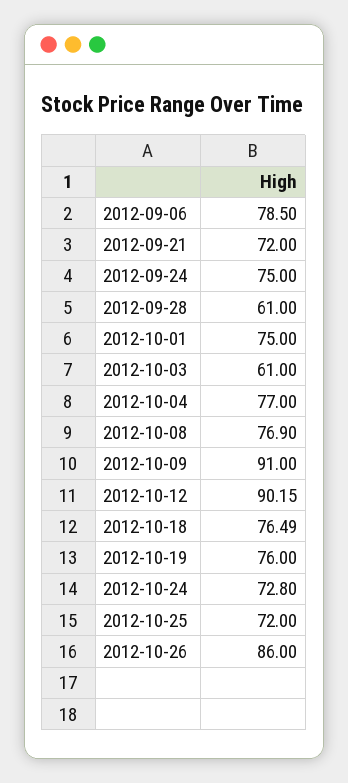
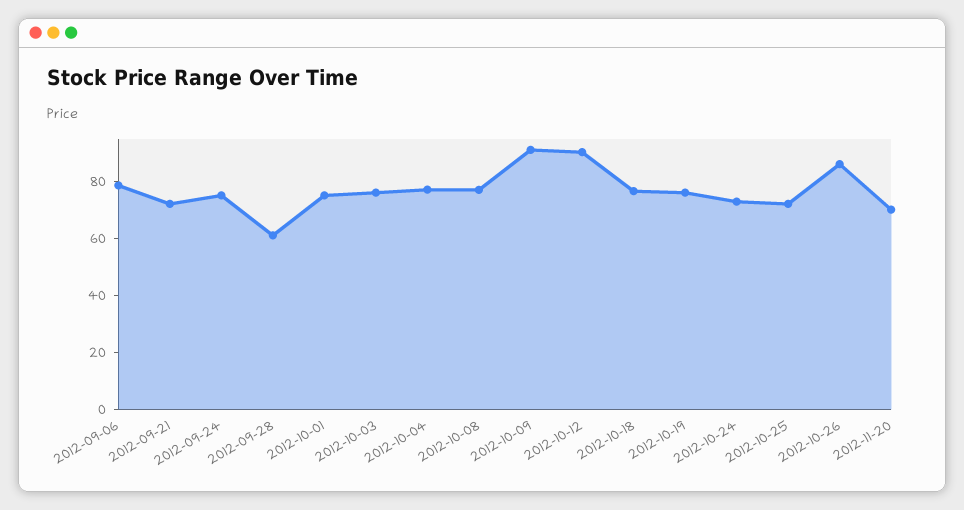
2012-10-03: 61 -> 75
2012-11-20: none -> 70

